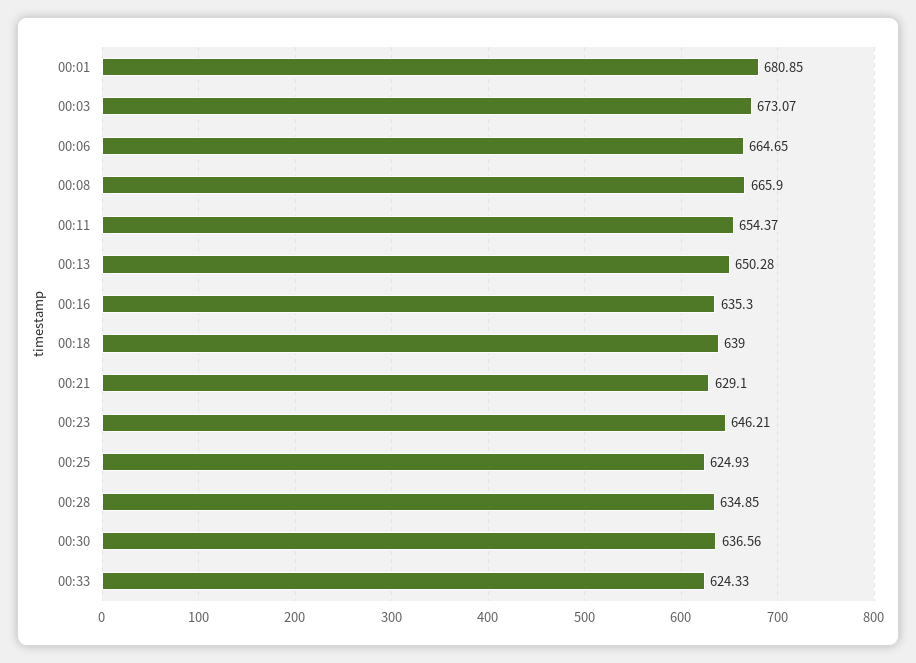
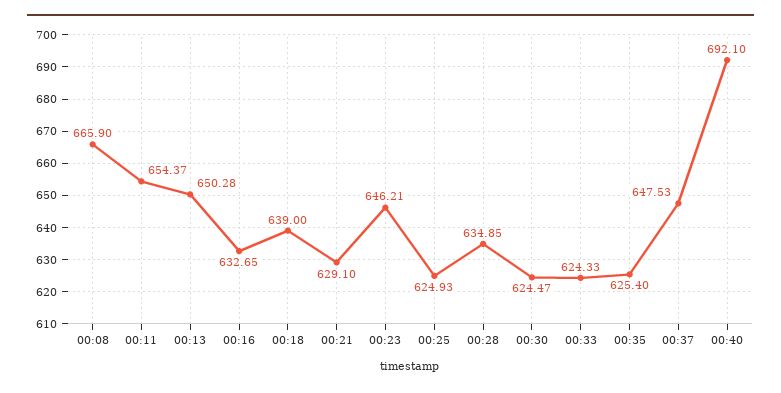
00:01: 680.85 -> none
00:03: 673.07 -> none
00:06: 664.65 -> none
00:16: 635.3 -> 632.65
00:30: 636.56 -> 624.47
00:35: none -> 625.4
00:37: none -> 647.53
00:40: none -> 692.1

